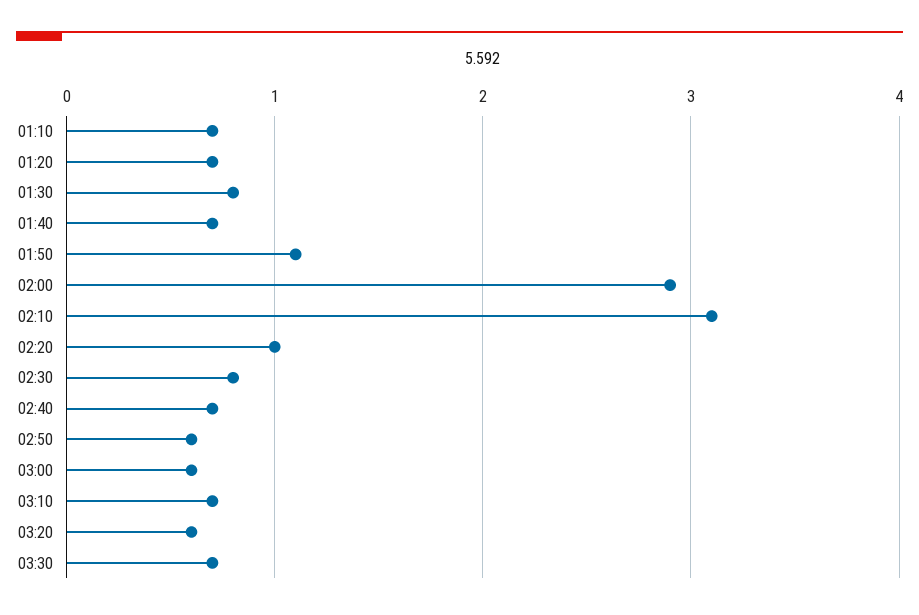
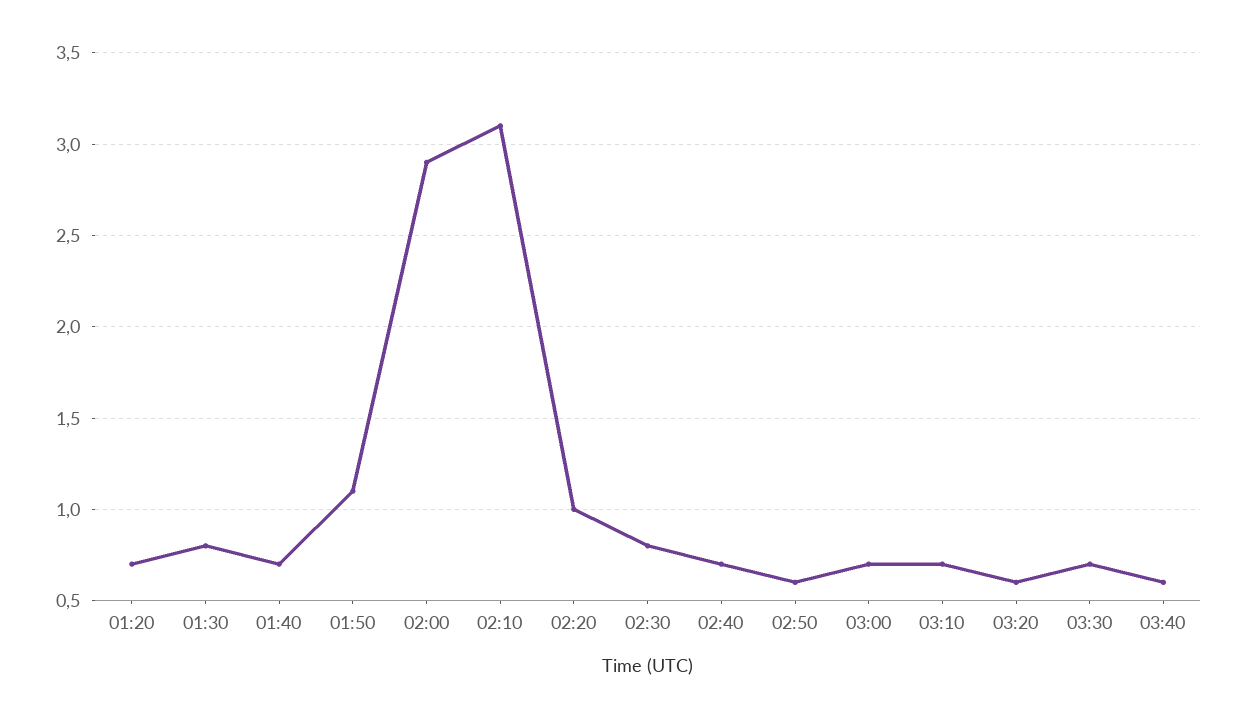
01:10: 0.7 -> none
03:00: 0.6 -> 0.7
03:40: none -> 0.6

